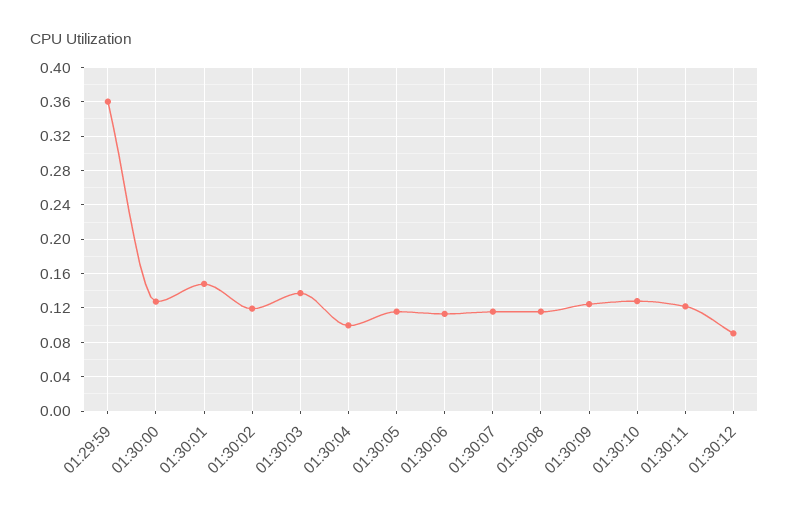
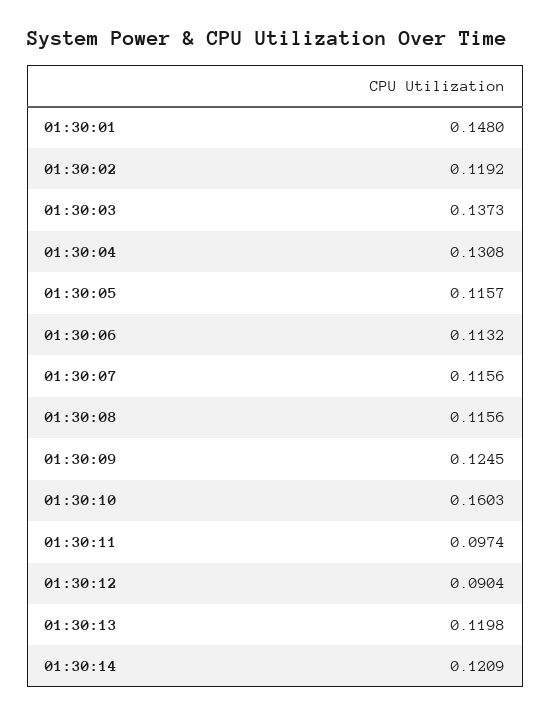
01:29:59: 0.36 -> none
01:30:00: 0.13 -> none
01:30:04: 0.1 -> 0.1308
01:30:10: 0.13 -> 0.1603
01:30:11: 0.12 -> 0.0974
01:30:13: none -> 0.1198
01:30:14: none -> 0.1209

